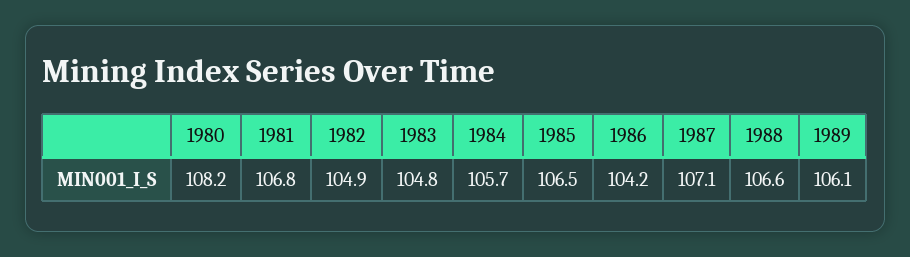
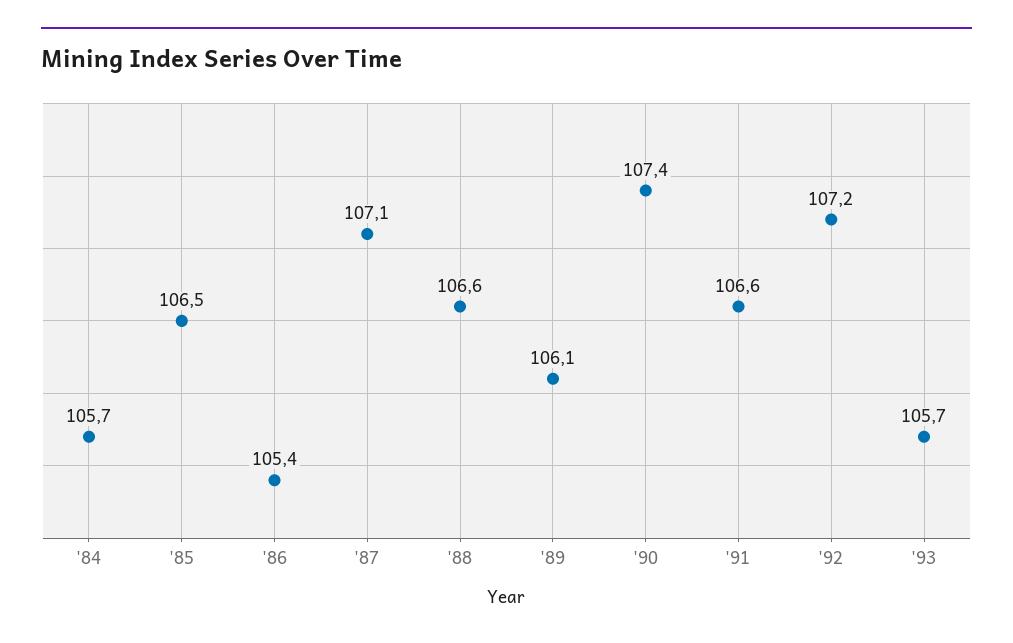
1980: 108.2 -> none
1981: 106.8 -> none
1982: 104.9 -> none
1983: 104.8 -> none
1986: 104.2 -> 105.4
'90: none -> 107.4
'91: none -> 106.6
'92: none -> 107.2
'93: none -> 105.7

